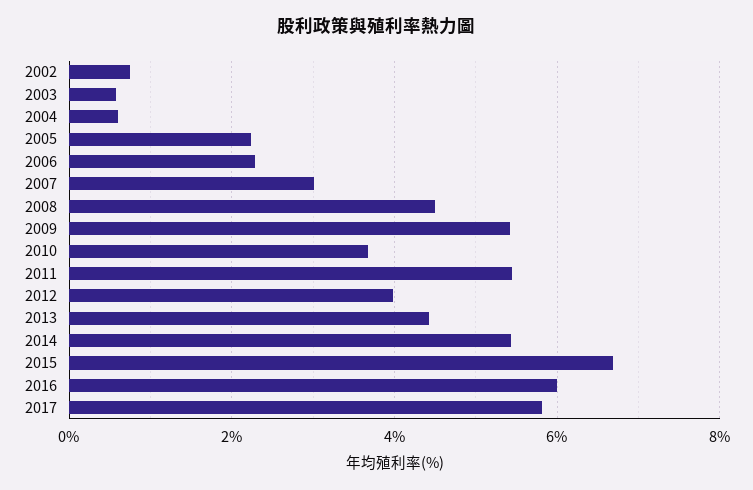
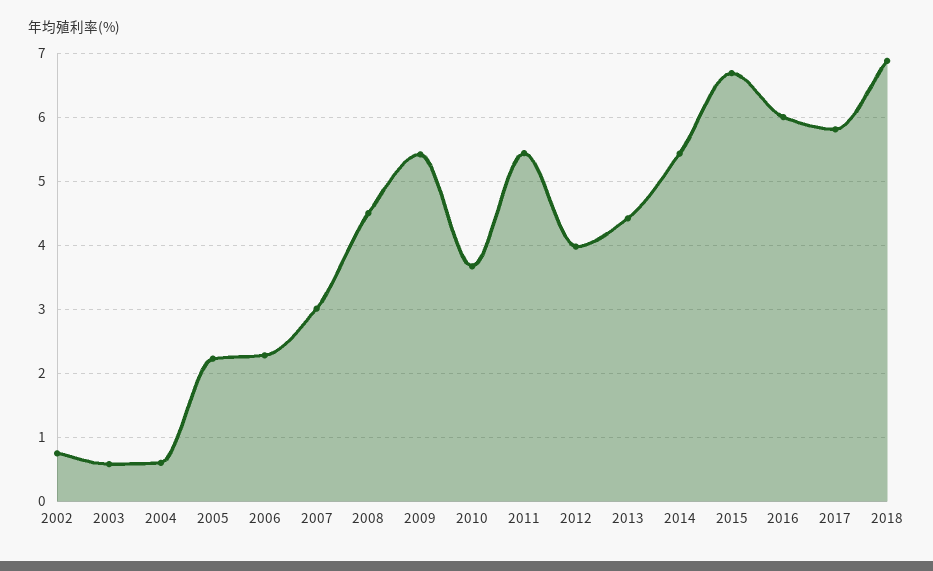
2018: none -> 6.9

